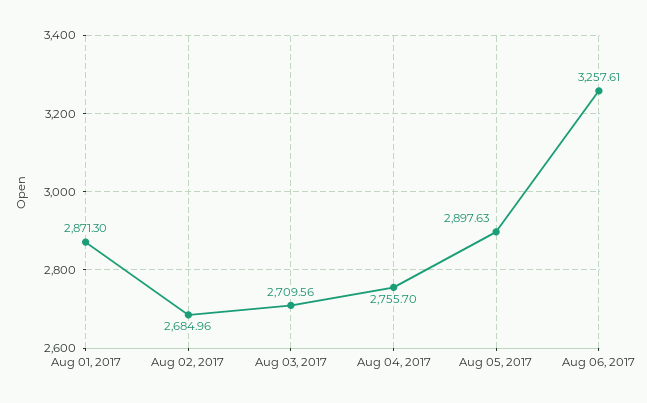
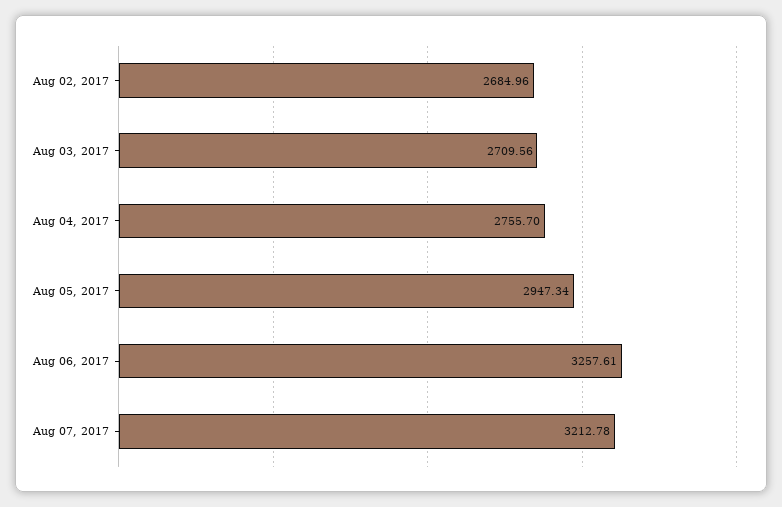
Aug 01, 2017: 2871.3 -> none
Aug 05, 2017: 2897.63 -> 2947.34
Aug 07, 2017: none -> 3212.78

